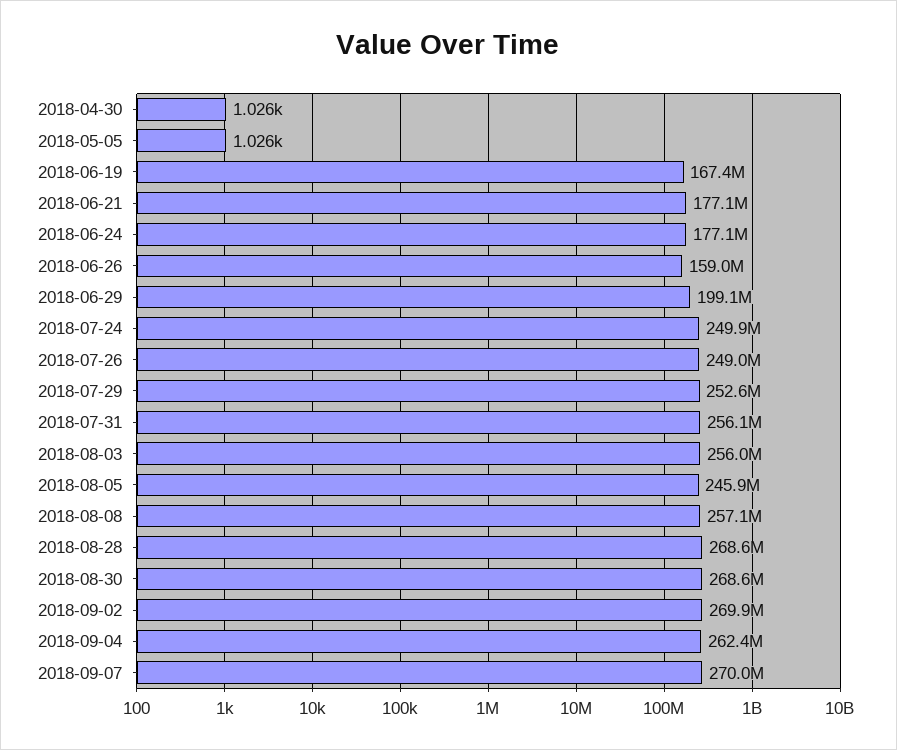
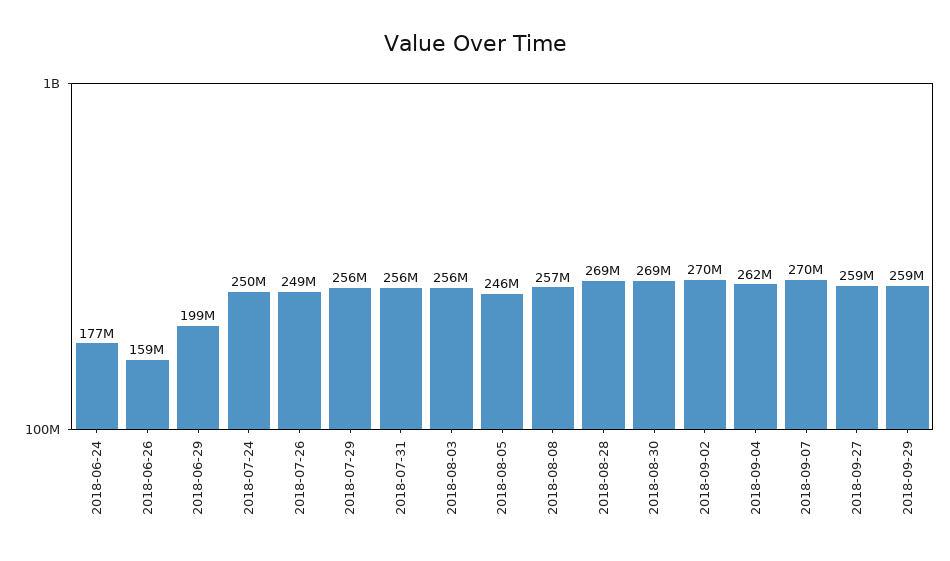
2018-04-30: 1026 -> none
2018-05-05: 1026 -> none
2018-06-19: 167400000 -> none
2018-06-21: 177100000 -> none
2018-07-29: 252600000 -> 256000000
2018-09-27: none -> 259000000
2018-09-29: none -> 259000000

